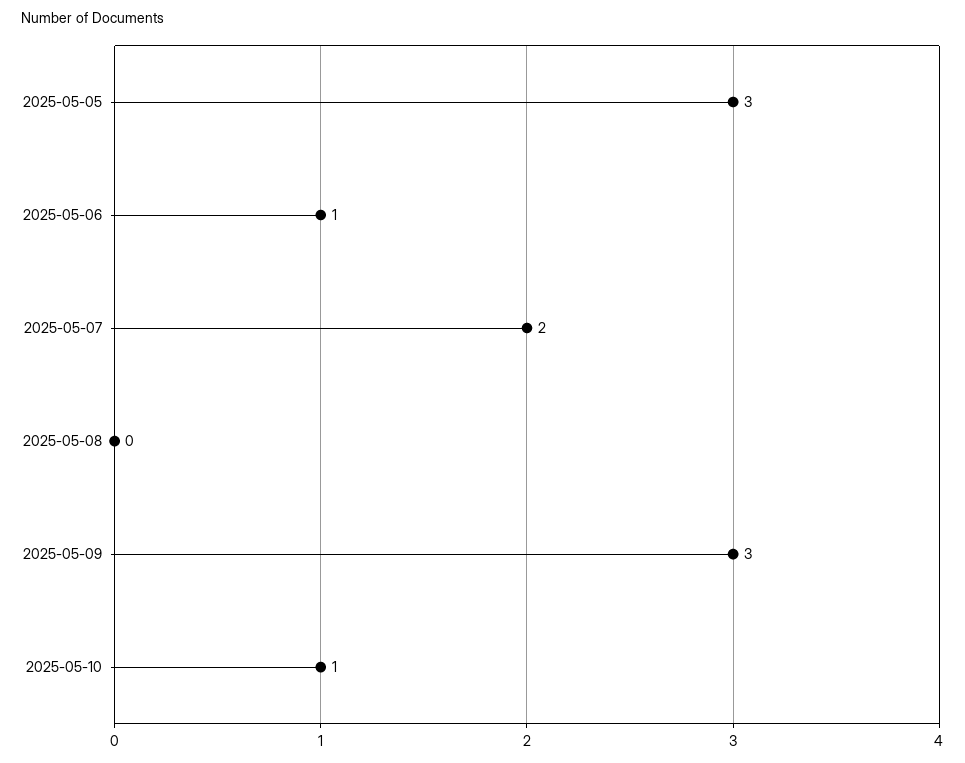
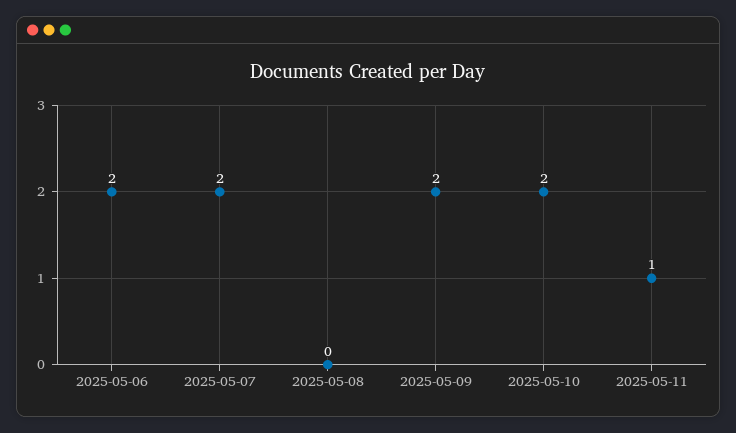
2025-05-05: 3 -> none
2025-05-06: 1 -> 2
2025-05-09: 3 -> 2
2025-05-10: 1 -> 2
2025-05-11: none -> 1

